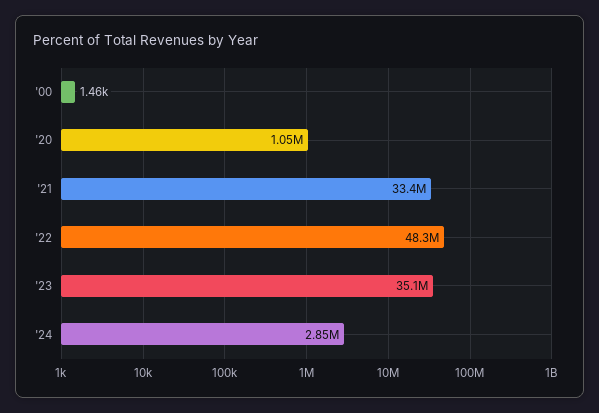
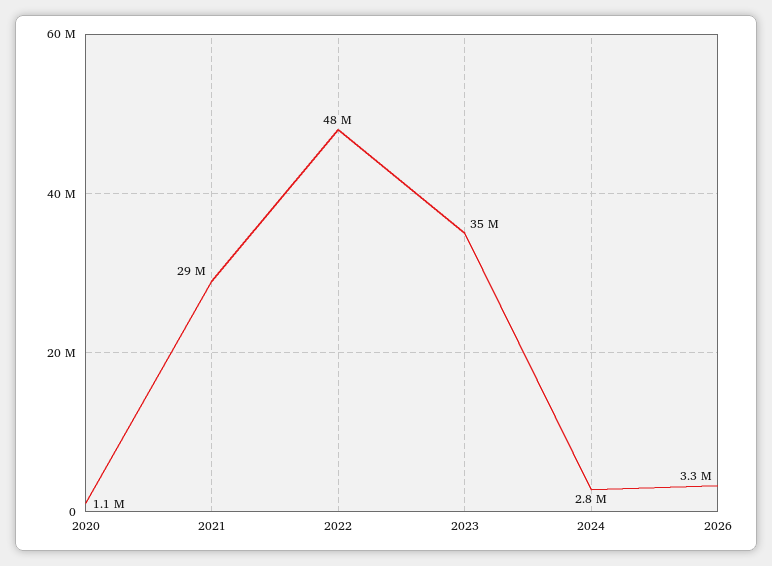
'00: 1460 -> none
'21: 33400000 -> 29000000
2026: none -> 3300000

